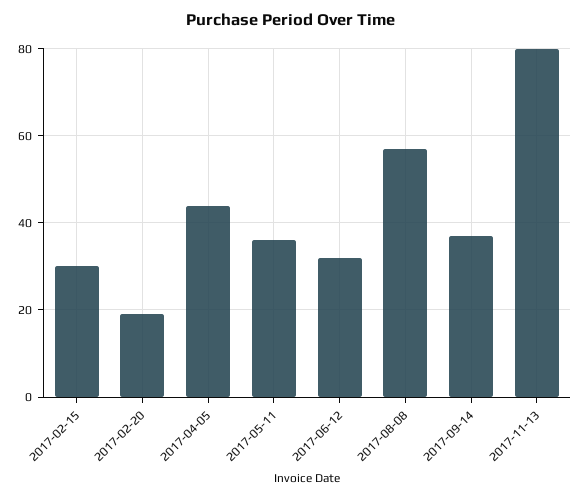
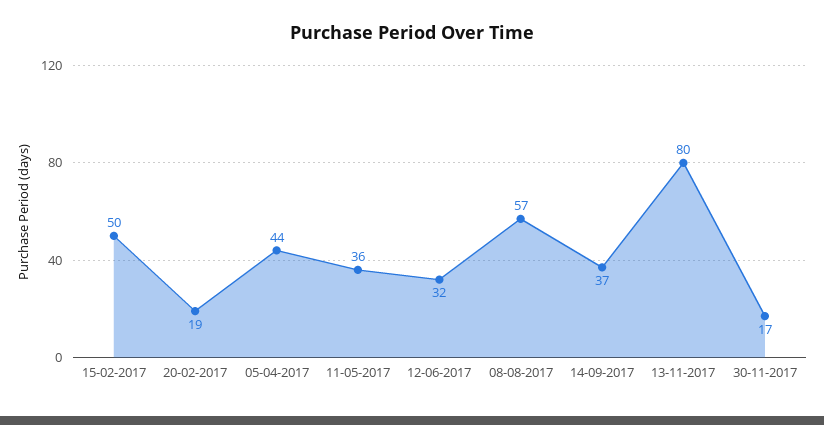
2017-02-15: 30 -> 50
30-11-2017: none -> 17

